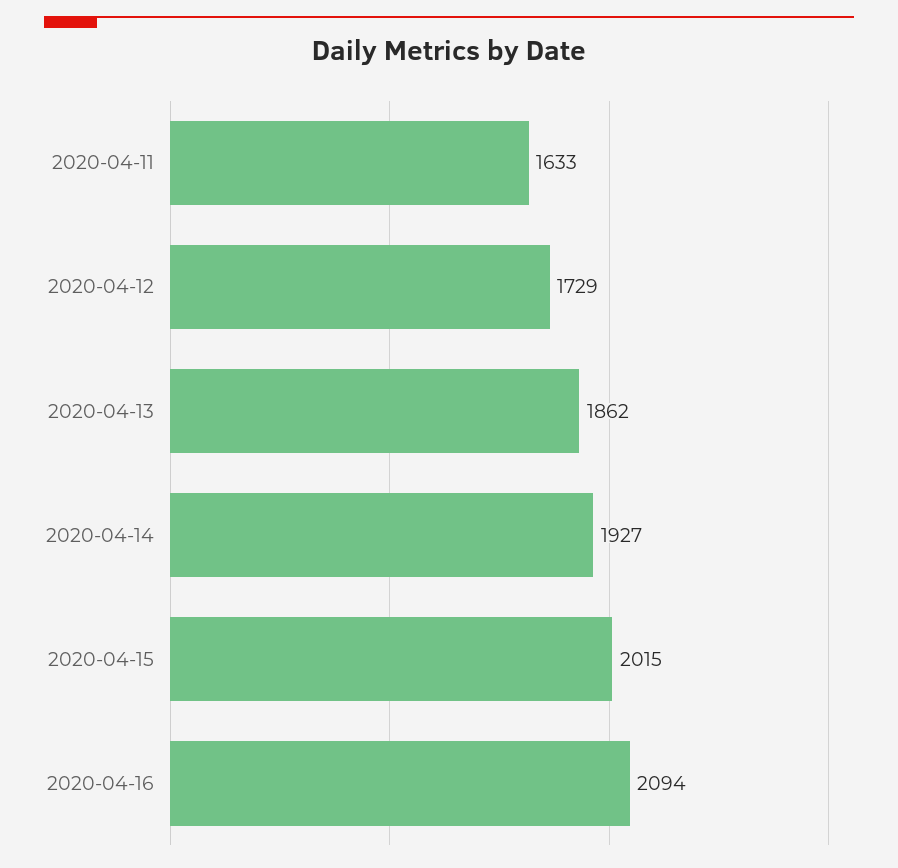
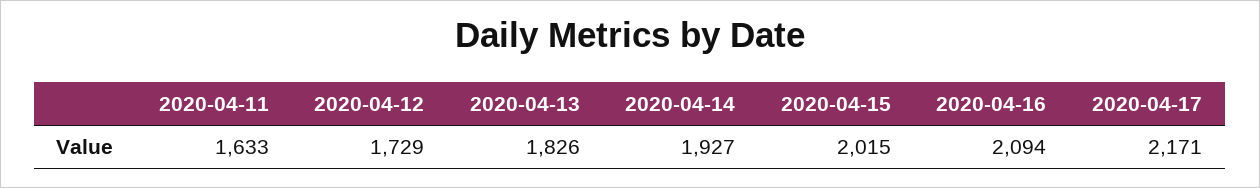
2020-04-13: 1862 -> 1826
2020-04-17: none -> 2171

